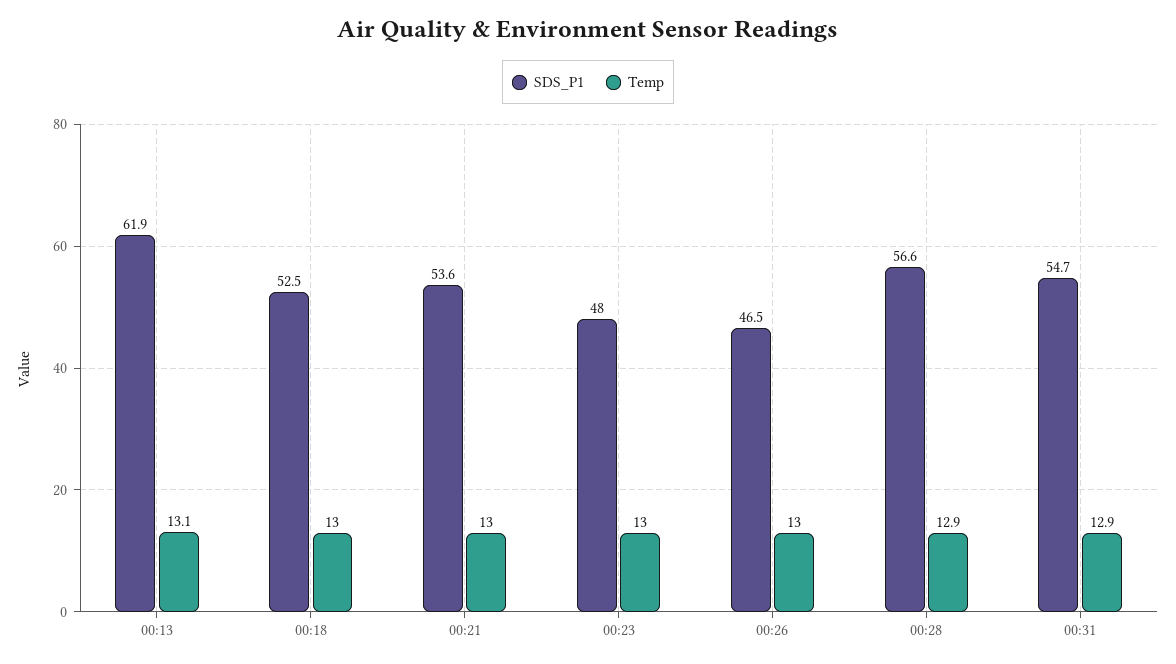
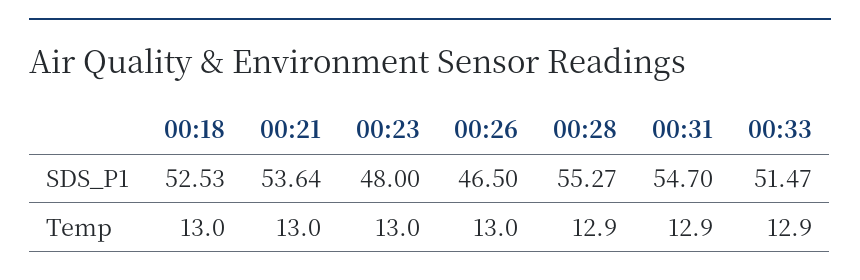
SDS_P1, 00:13: 61.9 -> none
Temp, 00:13: 13.1 -> none
SDS_P1, 00:28: 56.6 -> 55.27
SDS_P1, 00:33: none -> 51.47
Temp, 00:33: none -> 12.9

